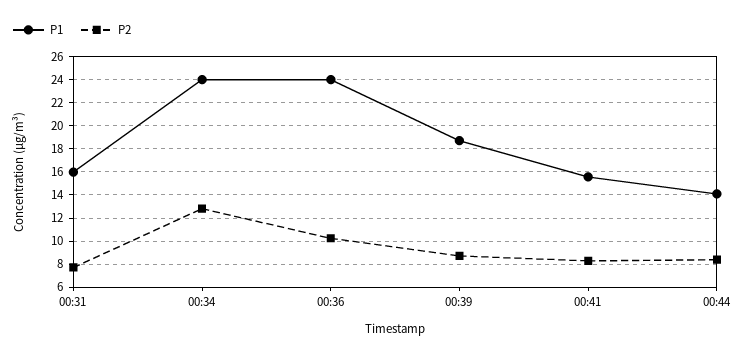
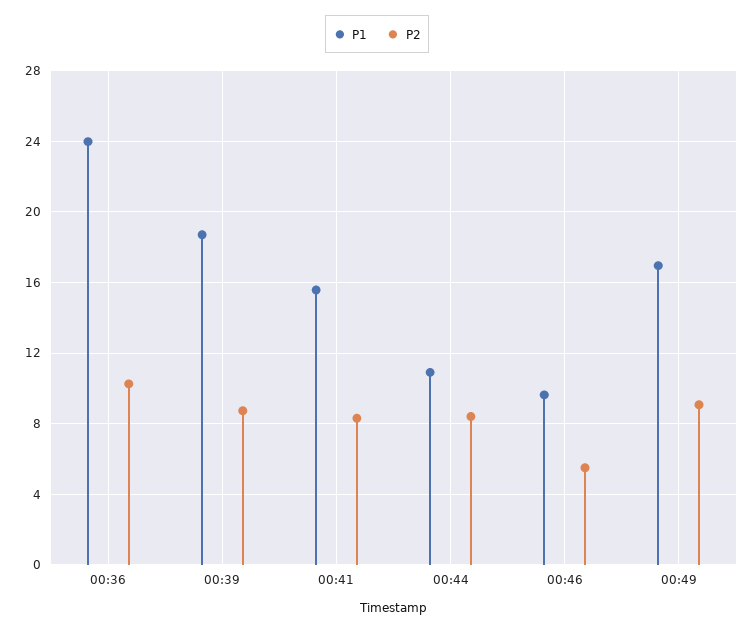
P1, 00:31: 16 -> none
P2, 00:31: 8 -> none
P1, 00:34: 24 -> none
P2, 00:34: 13 -> none
P1, 00:44: 14 -> 11
P1, 00:46: none -> 9.5
P2, 00:46: none -> 5.5
P1, 00:49: none -> 17
P2, 00:49: none -> 9

